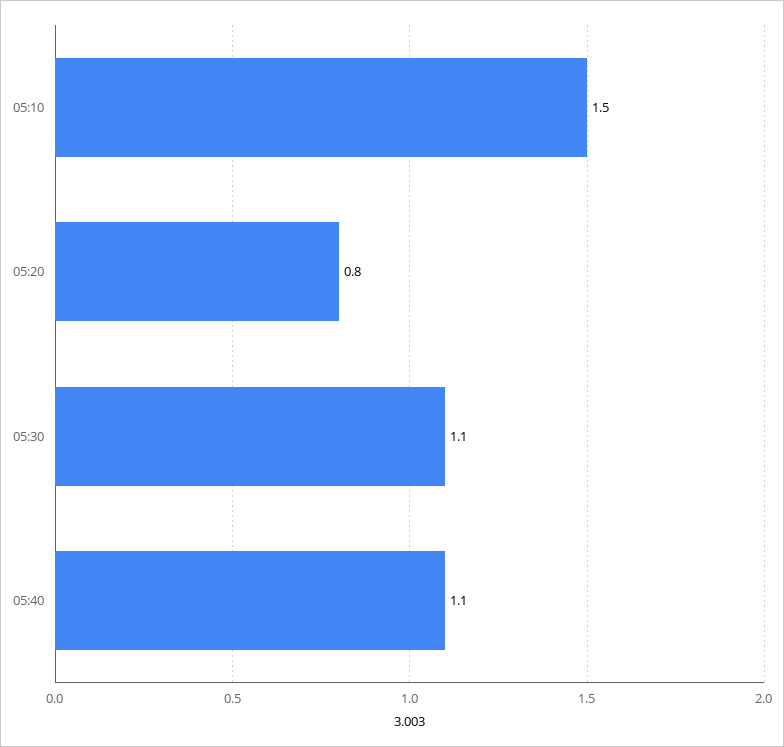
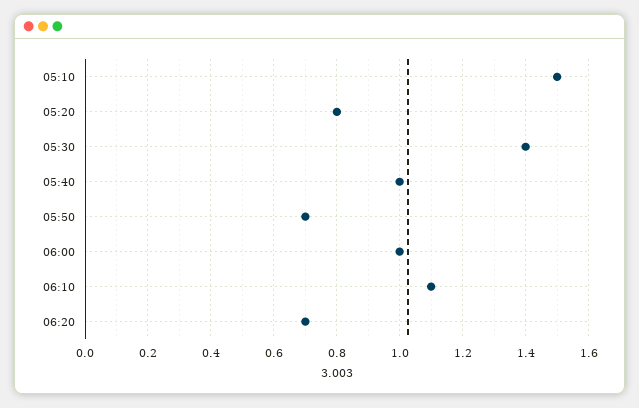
05:30: 1.1 -> 1.4
05:40: 1.1 -> 1
05:50: none -> 0.7
06:00: none -> 1
06:10: none -> 1.1
06:20: none -> 0.7

